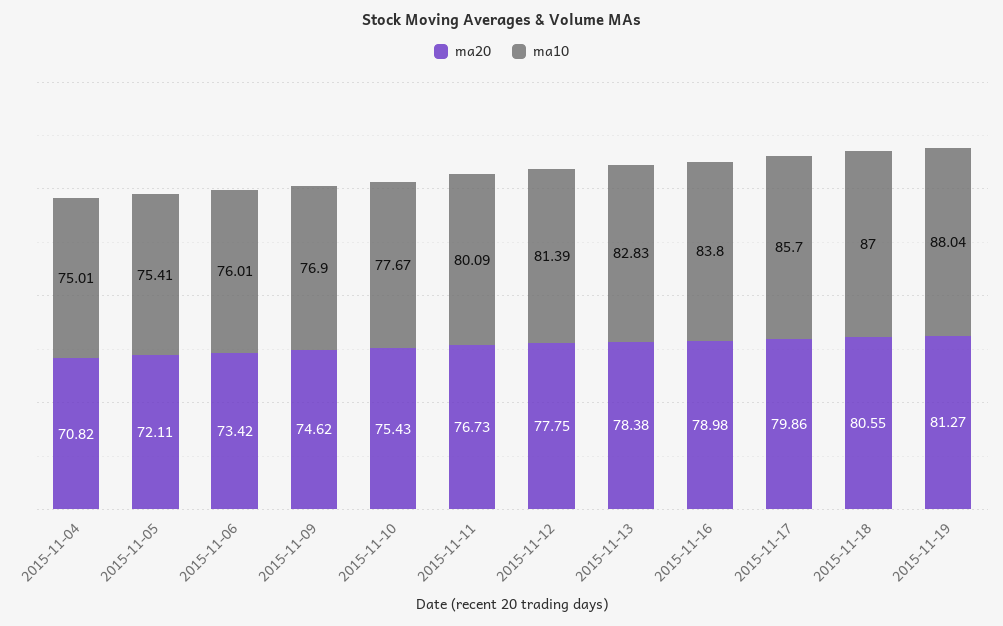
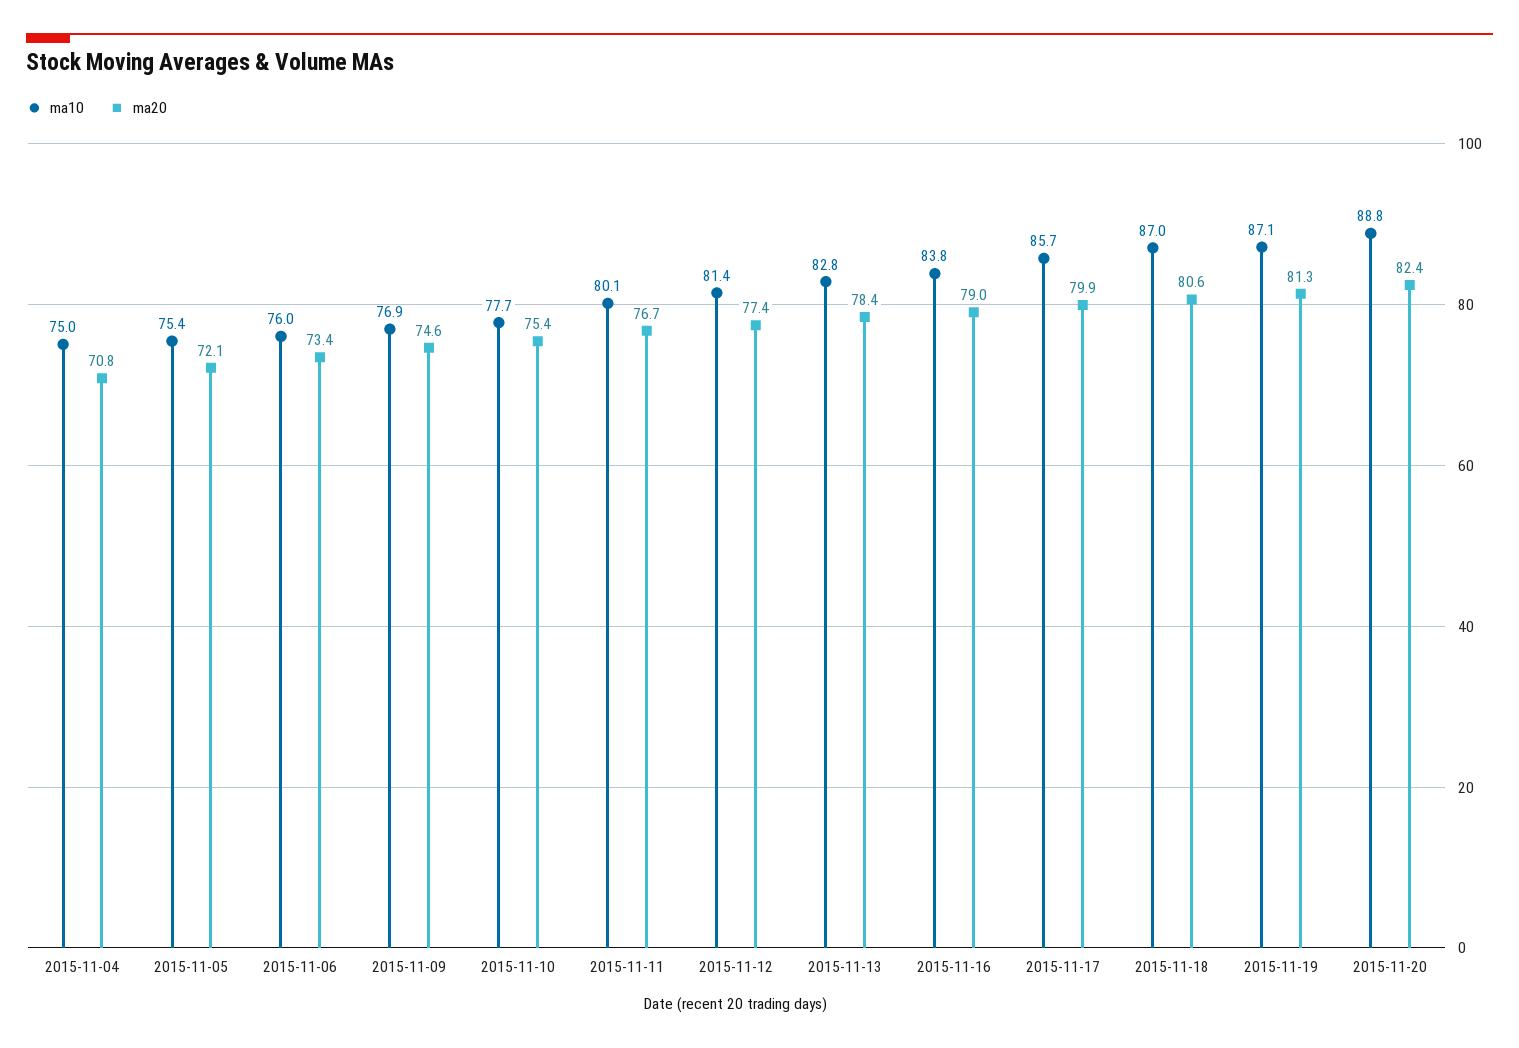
ma20, 2015-11-12: 77.75 -> 77.4
ma10, 2015-11-19: 88.04 -> 87.1
ma10, 2015-11-20: none -> 88.8
ma20, 2015-11-20: none -> 82.4

